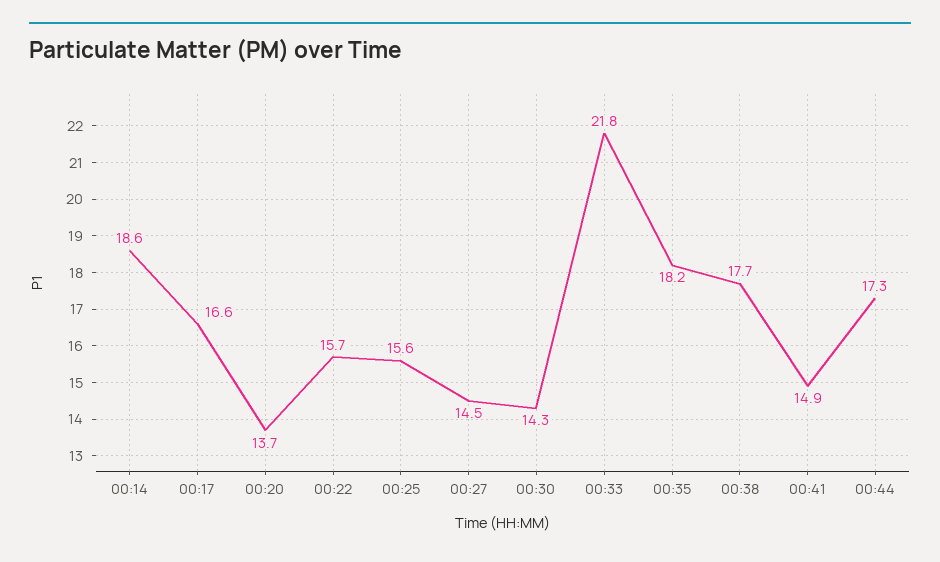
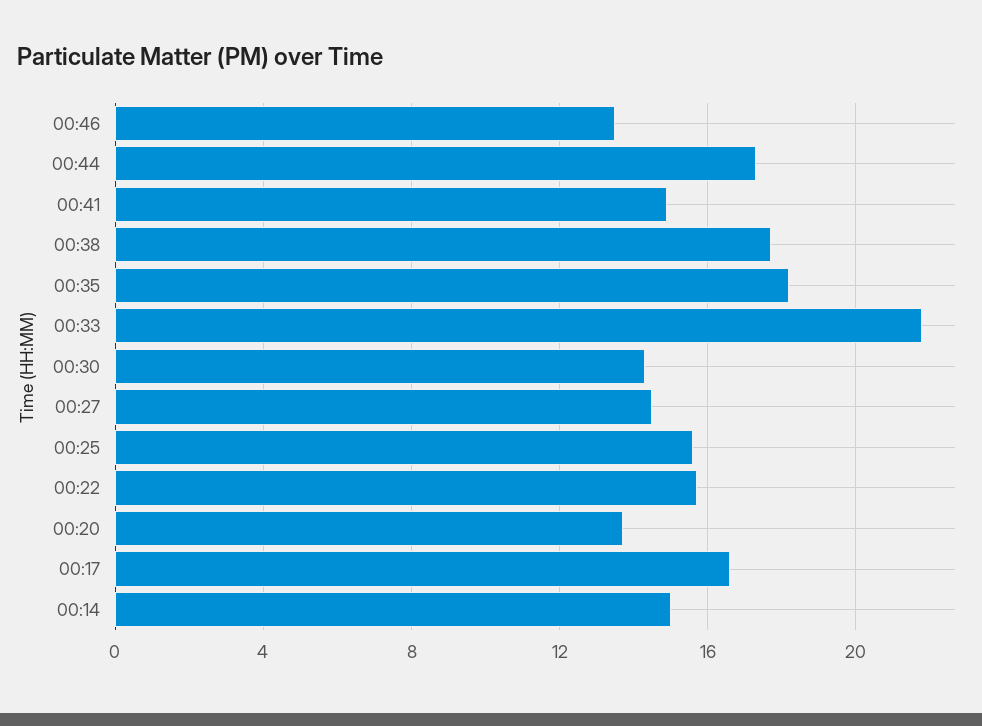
00:14: 18.6 -> 15
00:46: none -> 13.5

